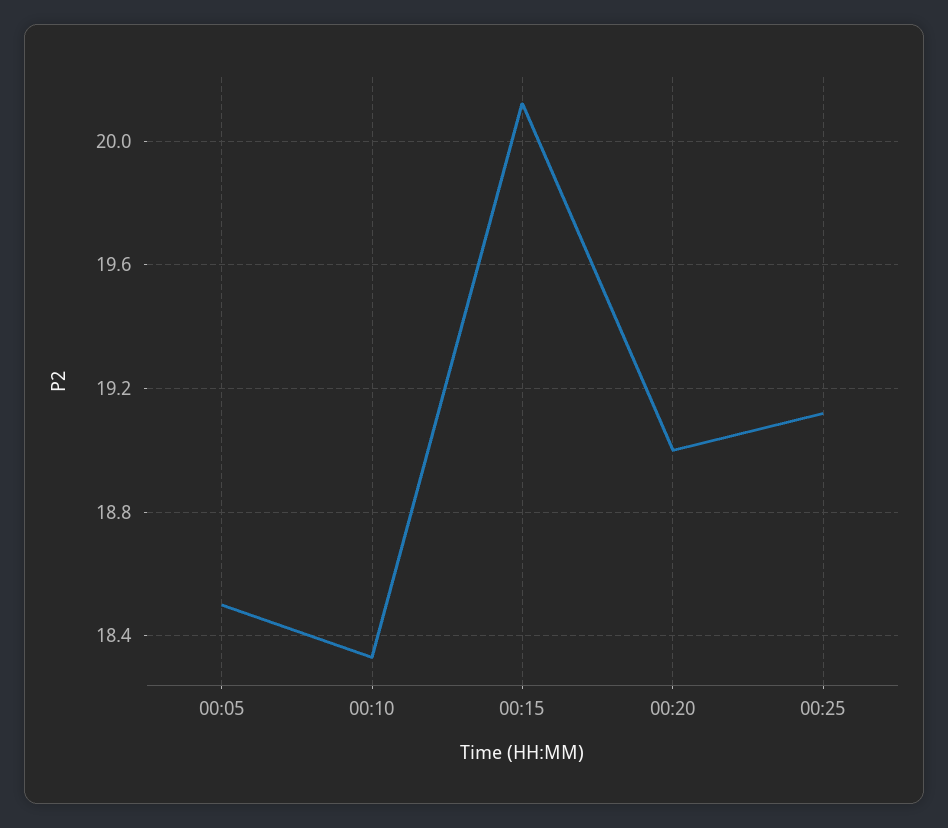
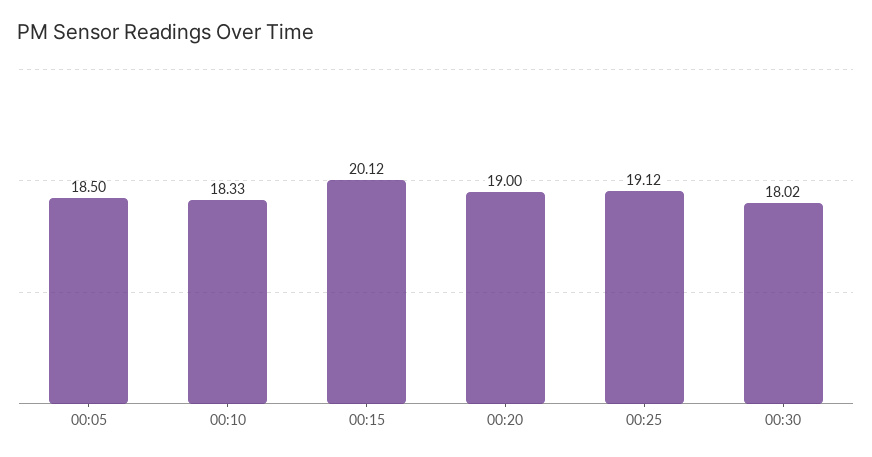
00:30: none -> 18.02

